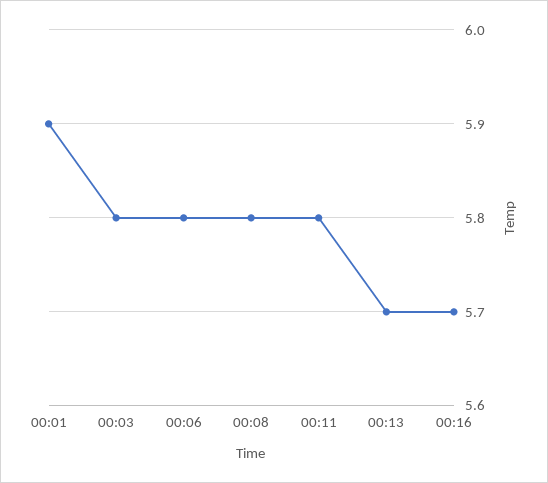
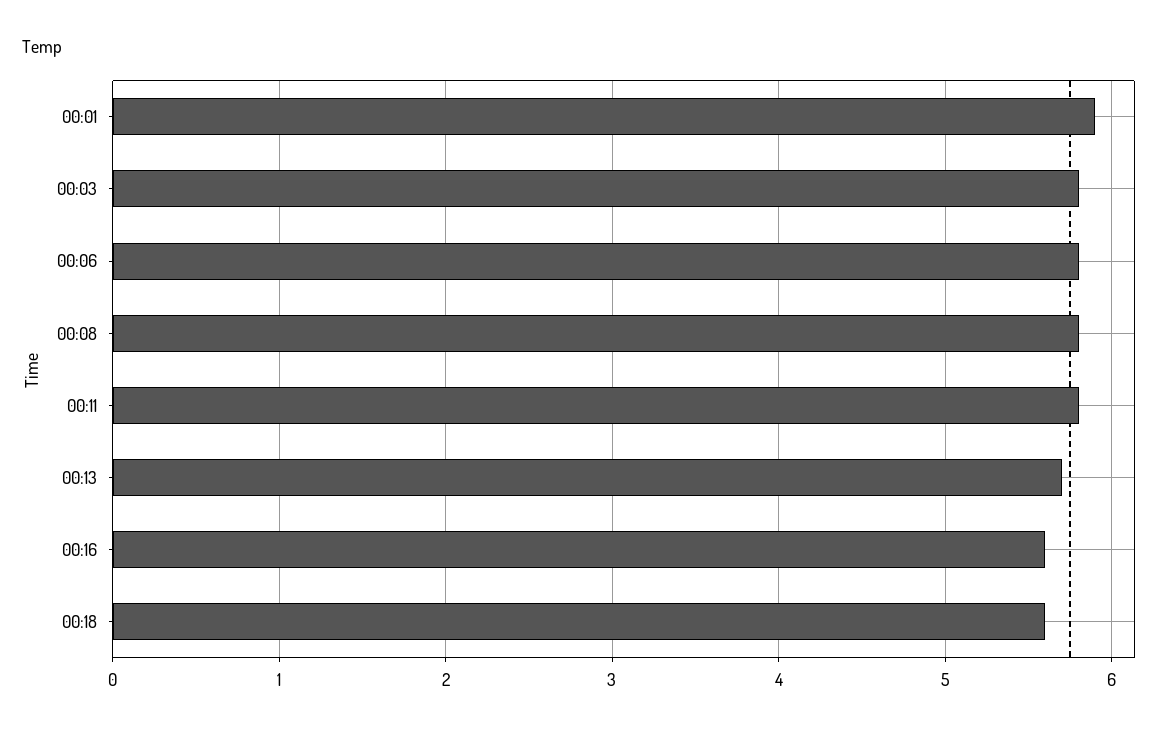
00:16: 5.7 -> 5.6
00:18: none -> 5.6

